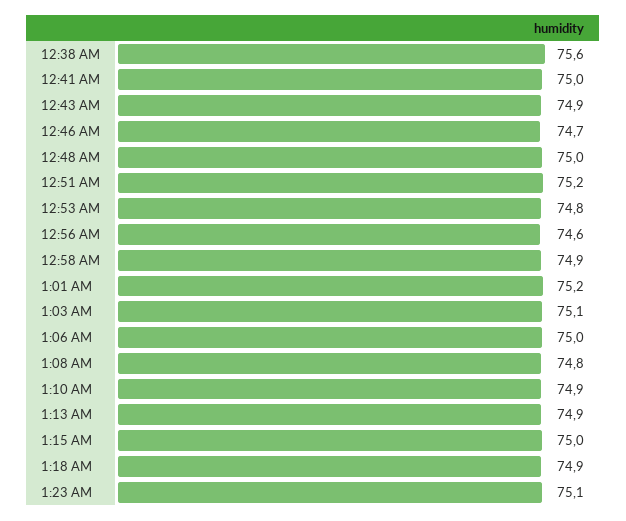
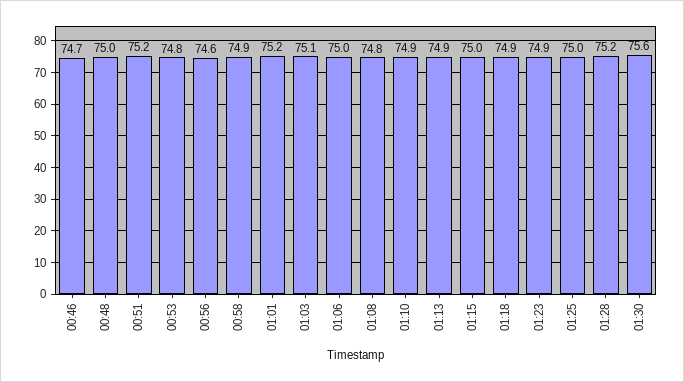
12:38 AM: 75.6 -> none
12:41 AM: 75 -> none
12:43 AM: 74.9 -> none
1:23 AM: 75.1 -> 74.9
01:25: none -> 75
01:28: none -> 75.2
01:30: none -> 75.6

